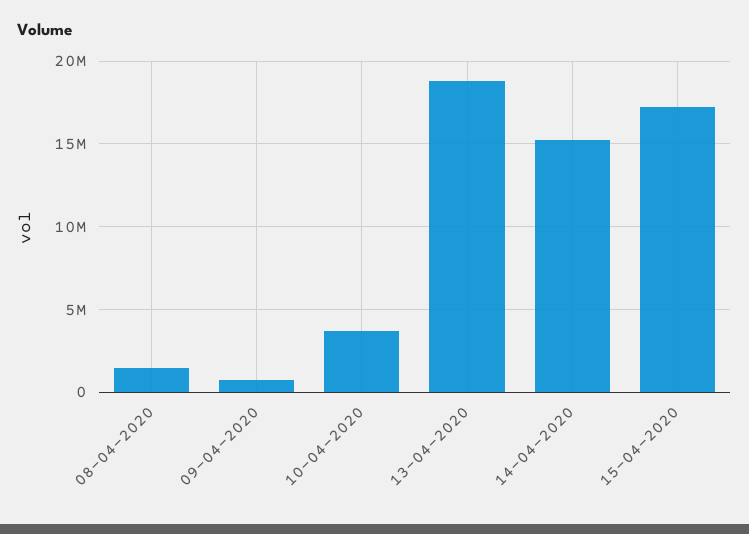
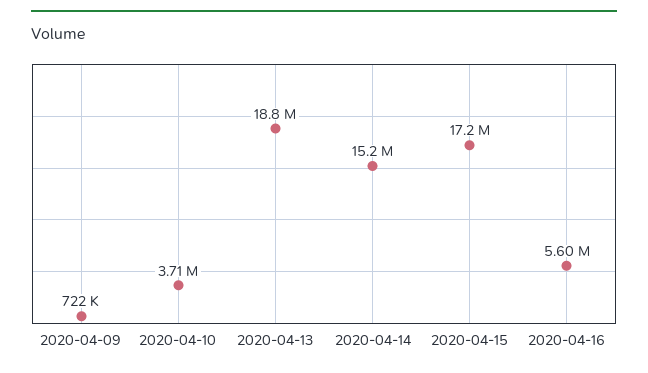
08-04-2020: 1500000 -> none
2020-04-16: none -> 5600000

